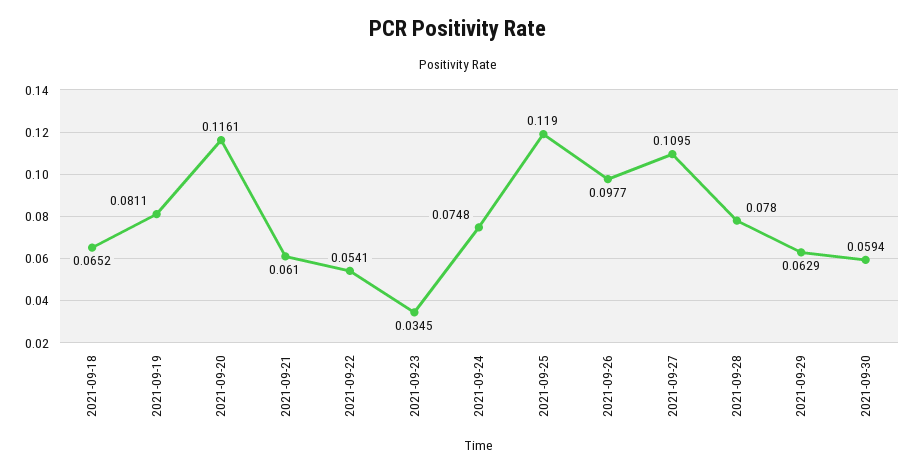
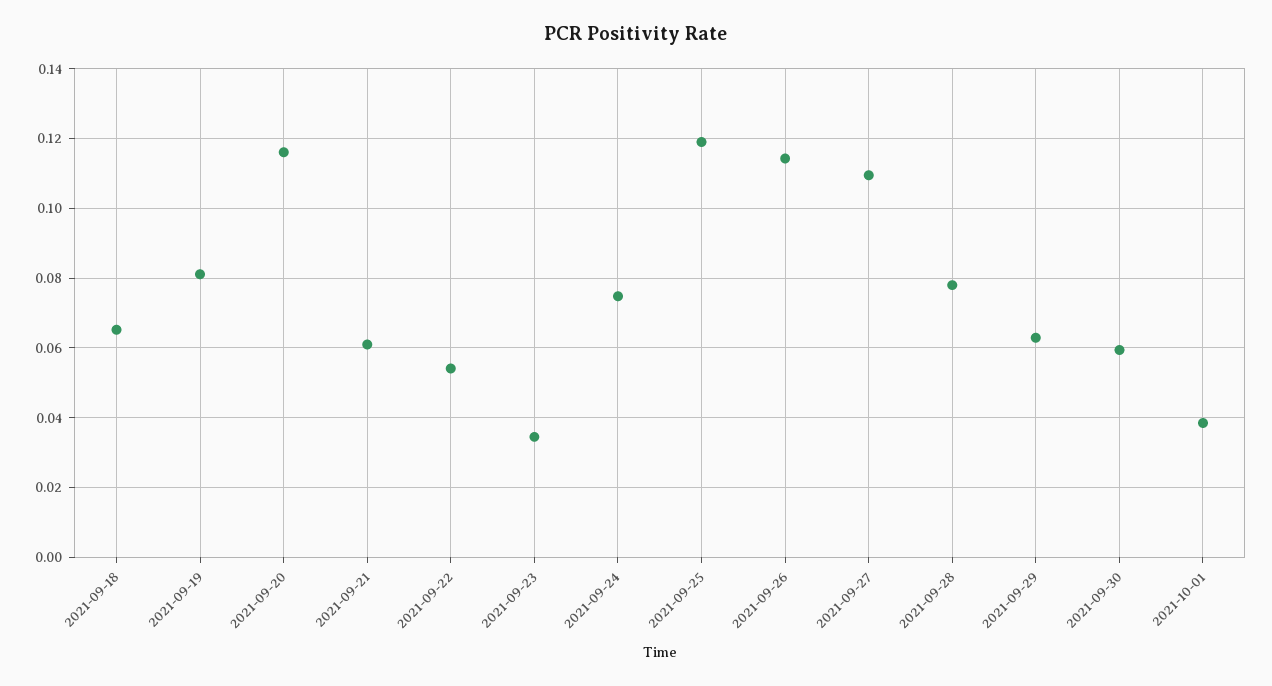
2021-09-26: 0.0977 -> 0.114
2021-10-01: none -> 0.038

